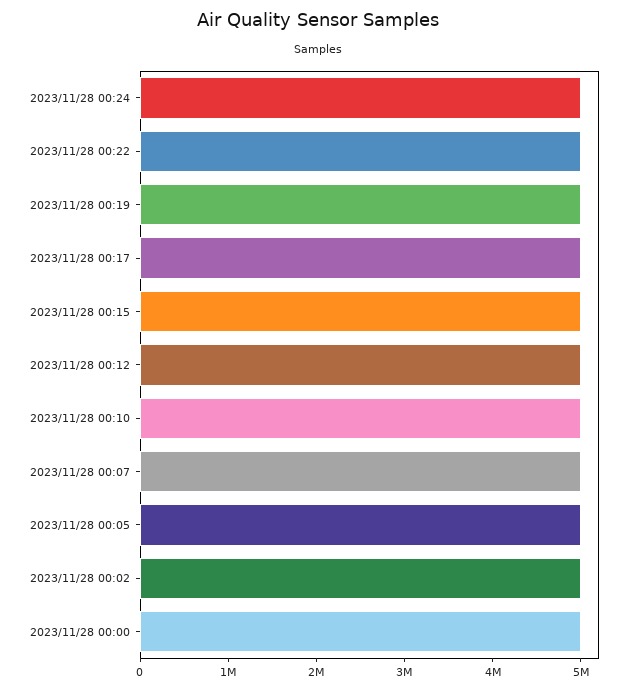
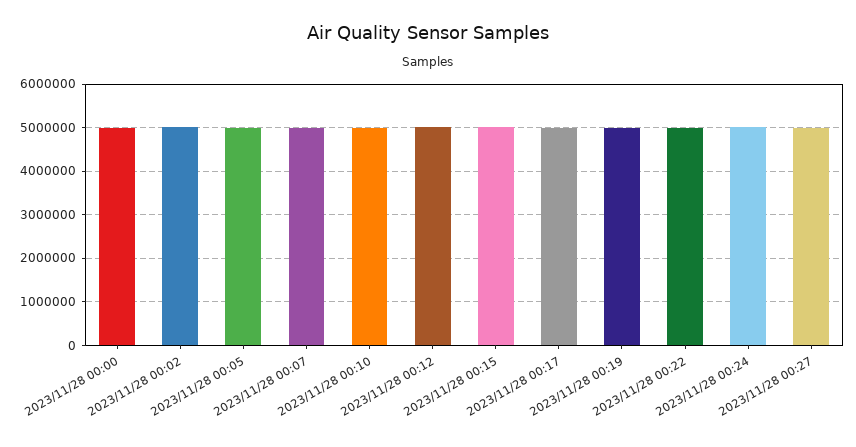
2023/11/28 00:27: none -> 5000000

